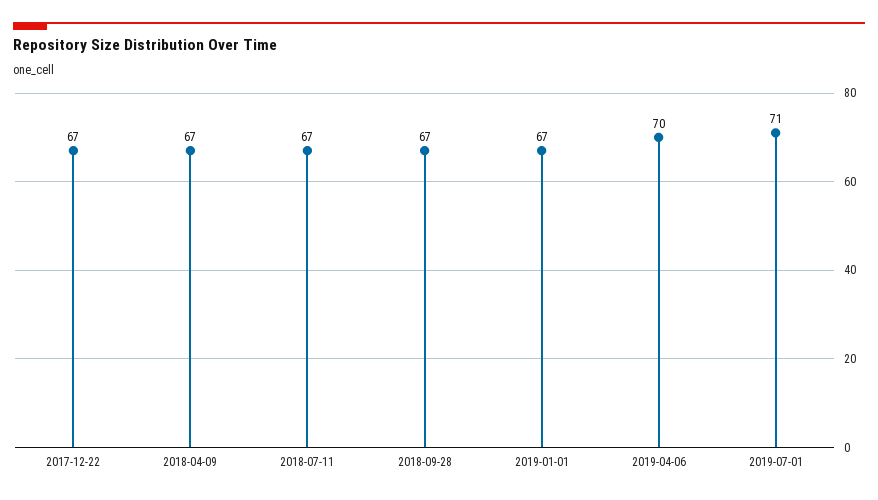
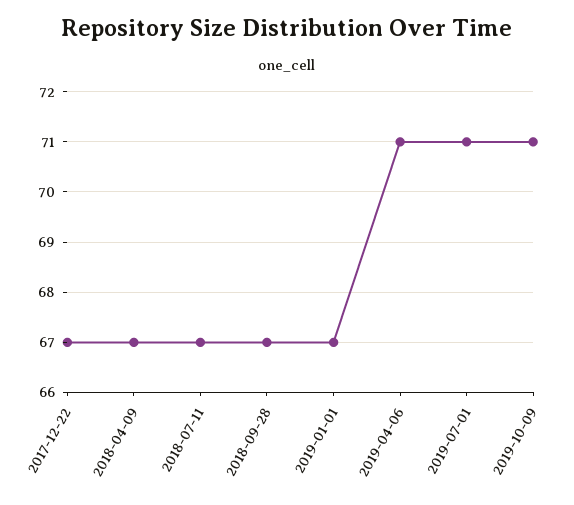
2019-04-06: 70 -> 71
2019-10-09: none -> 71

